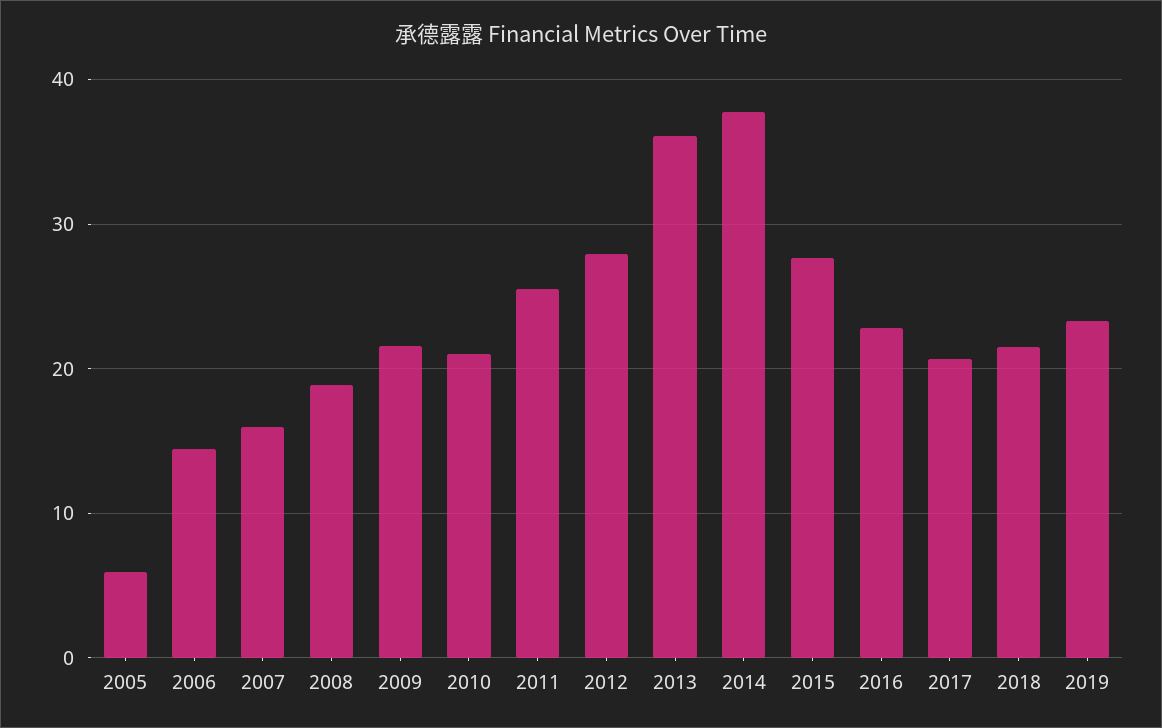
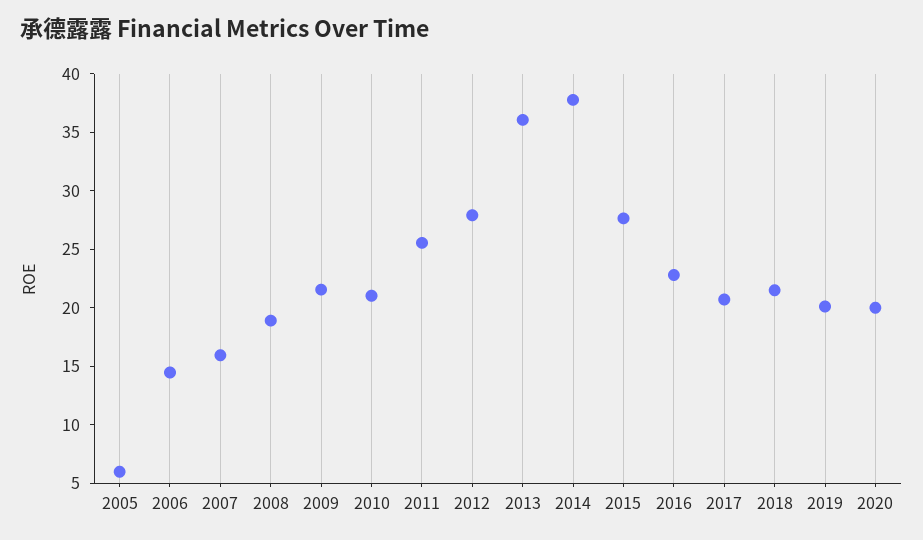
2019: 23 -> 20
2020: none -> 20

